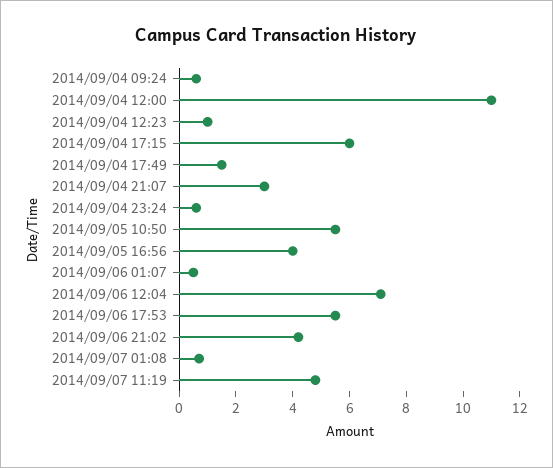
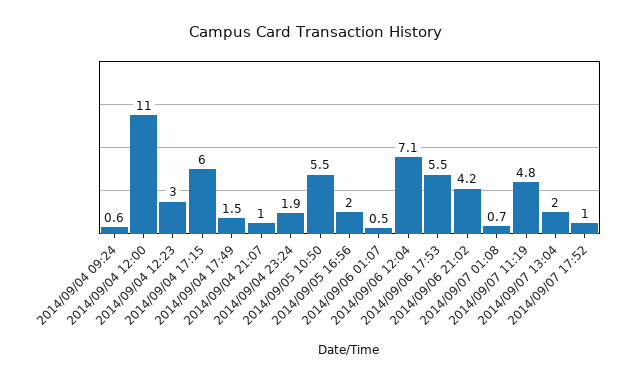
2014/09/04 12:23: 1 -> 3
2014/09/04 21:07: 3 -> 1
2014/09/04 23:24: 0.5 -> 1.9
2014/09/05 16:56: 4 -> 2
2014/09/07 13:04: none -> 2
2014/09/07 17:52: none -> 1

